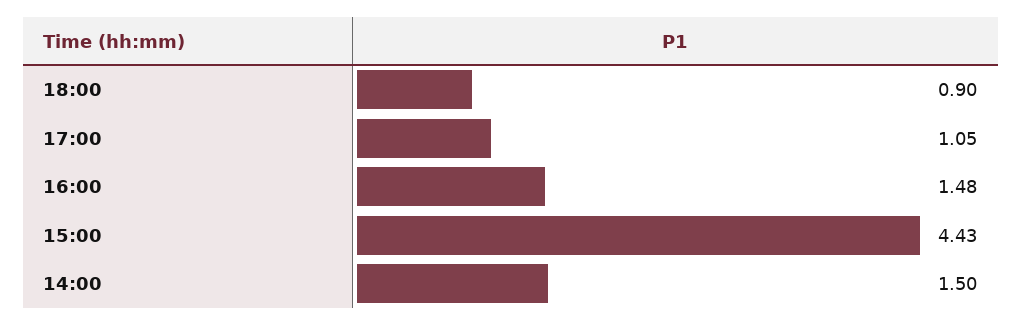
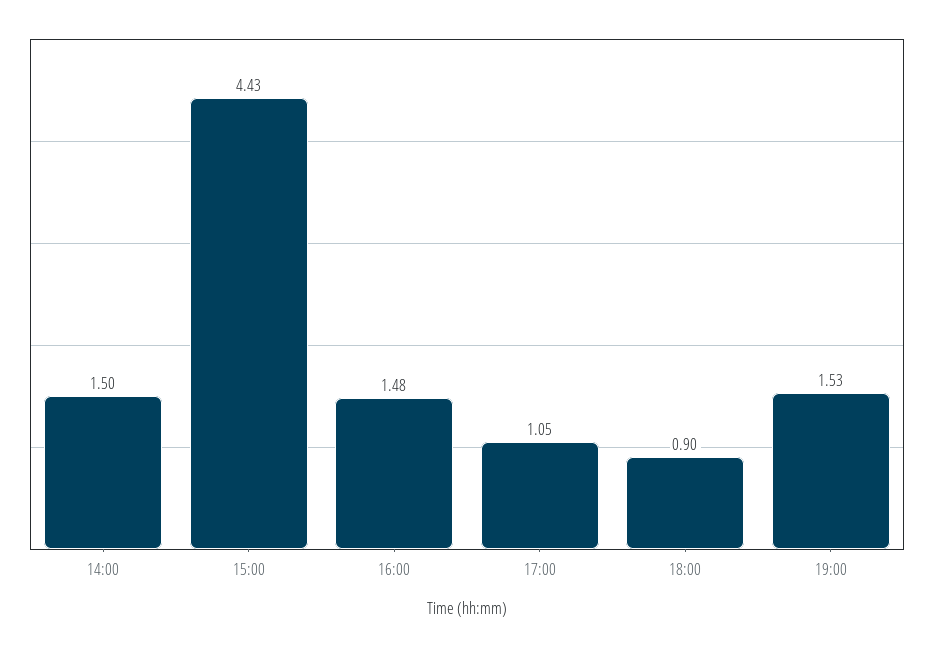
19:00: none -> 1.53

